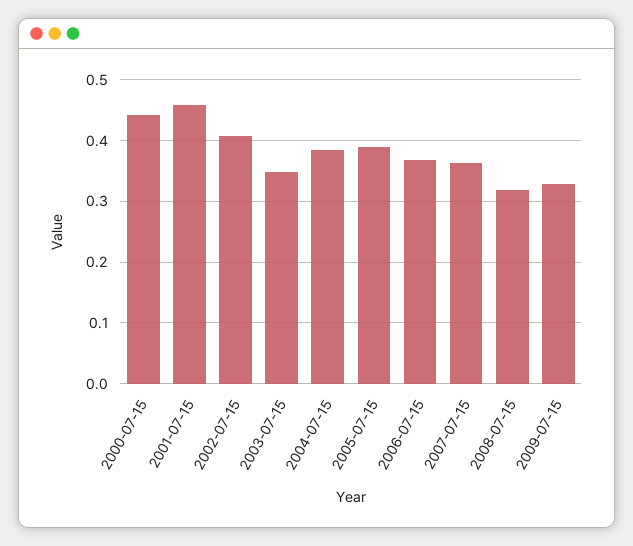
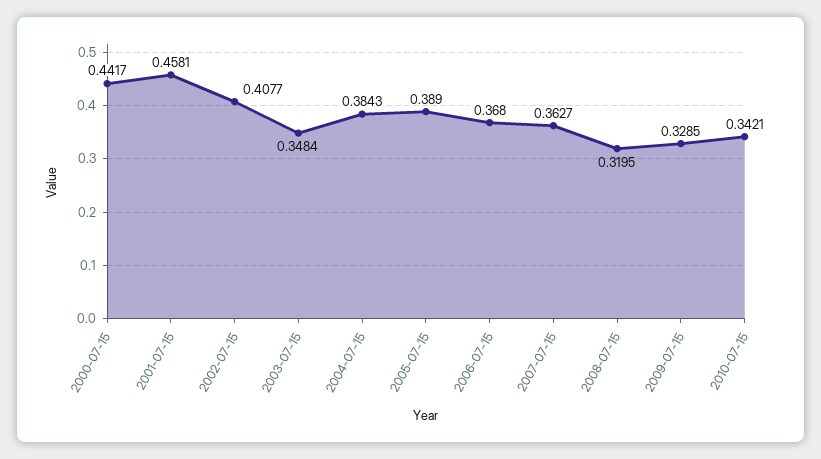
2010-07-15: none -> 0.3421

